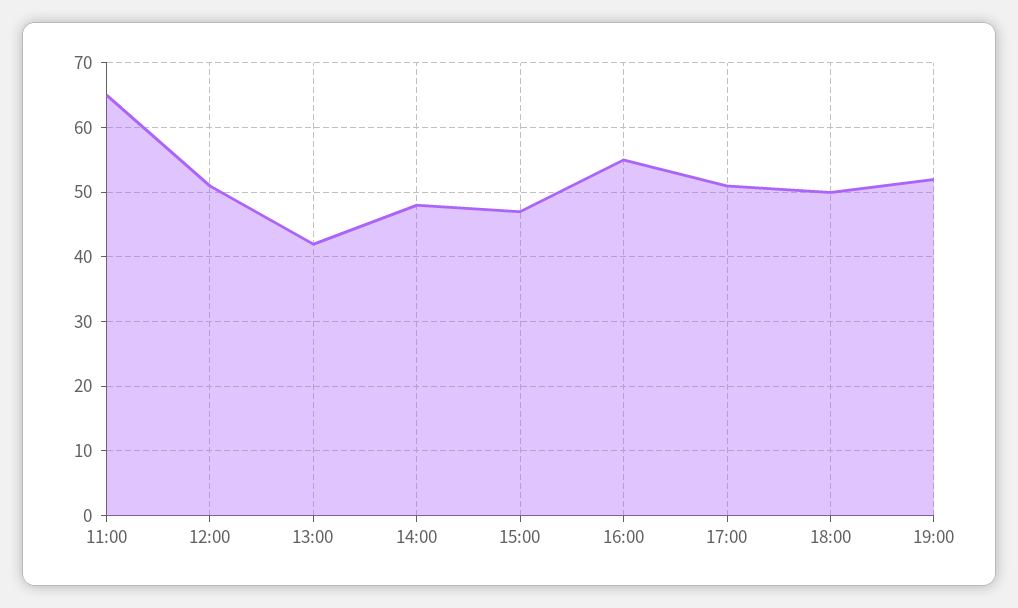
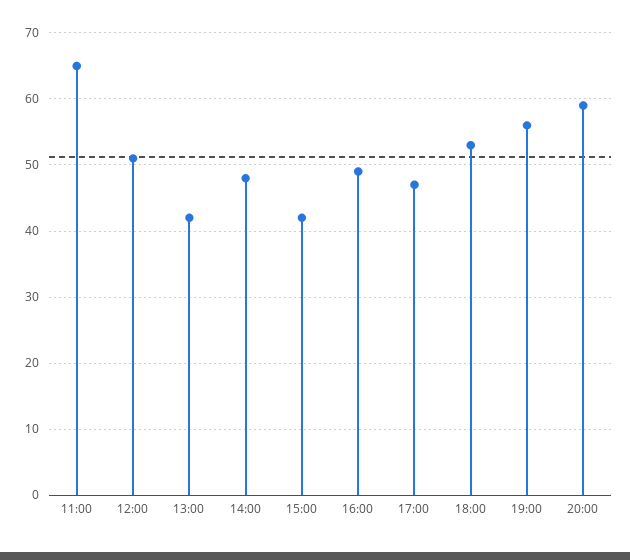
15:00: 47 -> 42
16:00: 55 -> 49
17:00: 51 -> 47
18:00: 50 -> 53
19:00: 52 -> 56
20:00: none -> 59

